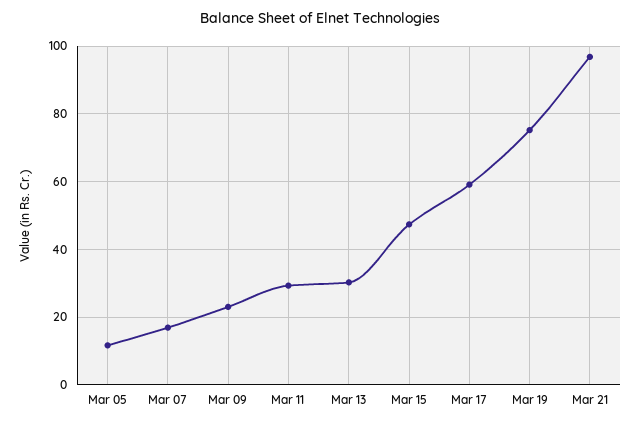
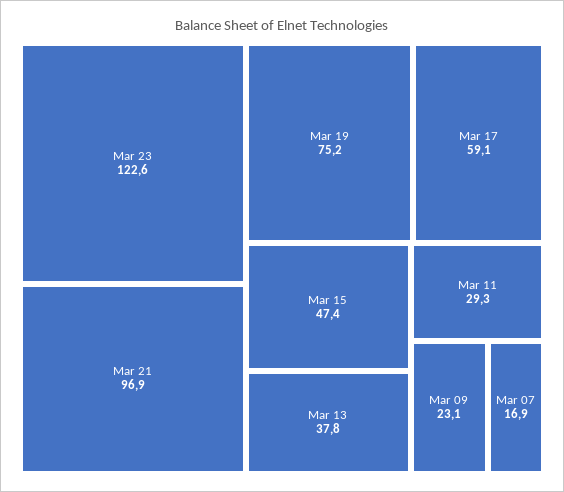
Mar 05: 12 -> none
Mar 13: 30 -> 37.8
Mar 23: none -> 122.6

